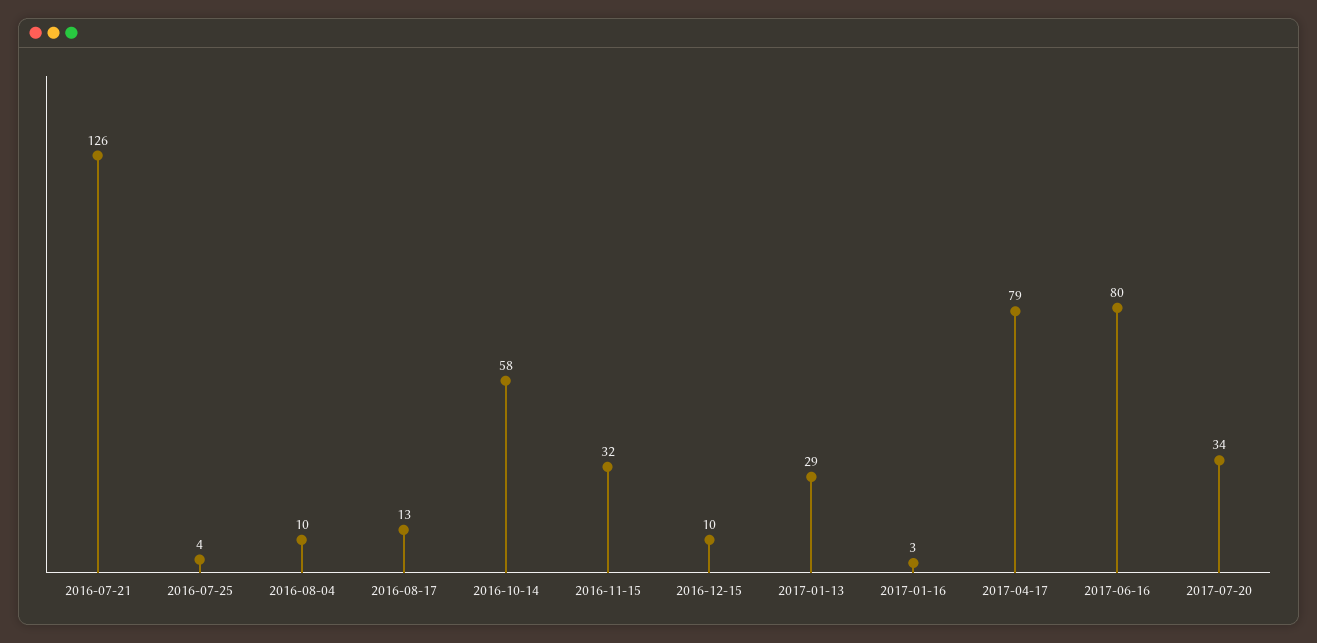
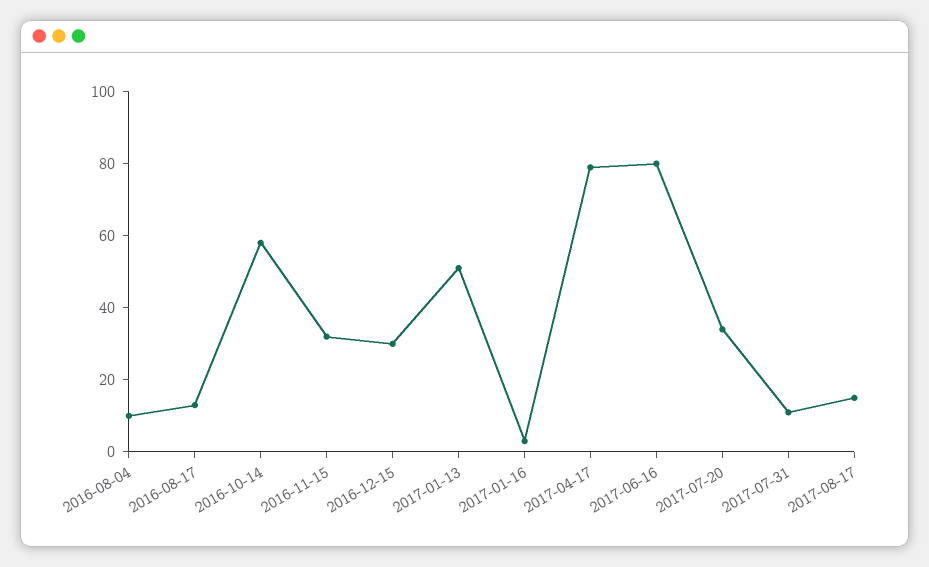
2016-07-21: 126 -> none
2016-07-25: 4 -> none
2016-12-15: 10 -> 30
2017-01-13: 29 -> 50
2017-07-31: none -> 10
2017-08-17: none -> 15

